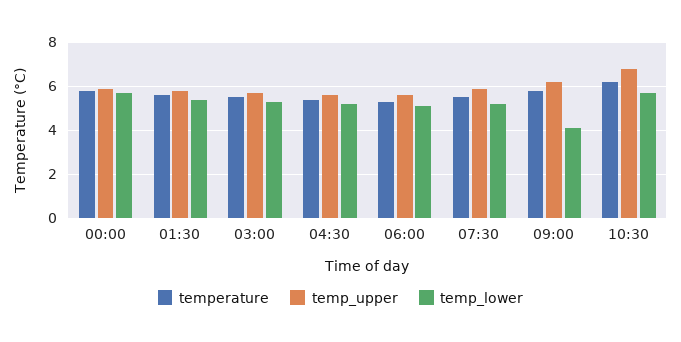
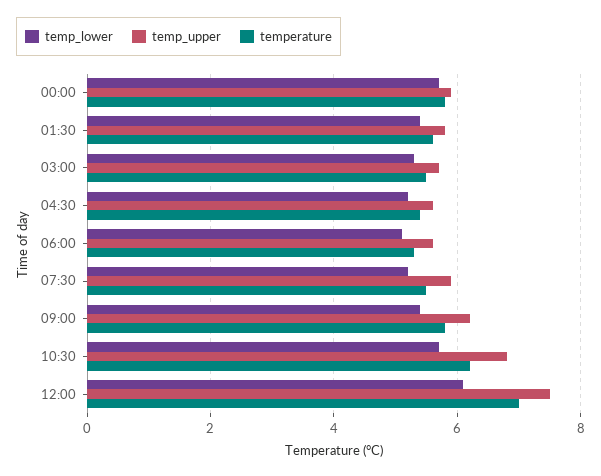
temp_lower, 09:00: 4 -> 5.5
temp_lower, 12:00: none -> 6
temp_upper, 12:00: none -> 7.5
temperature, 12:00: none -> 7

